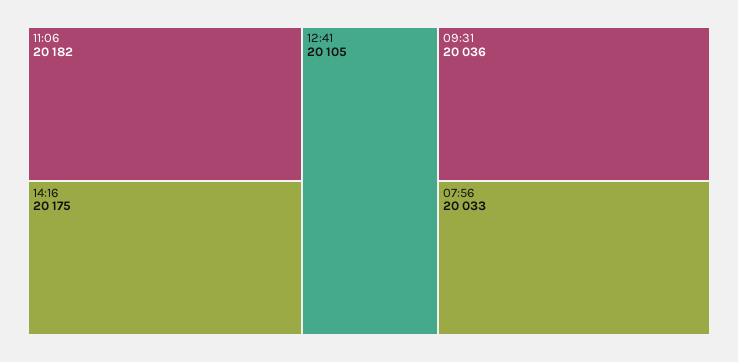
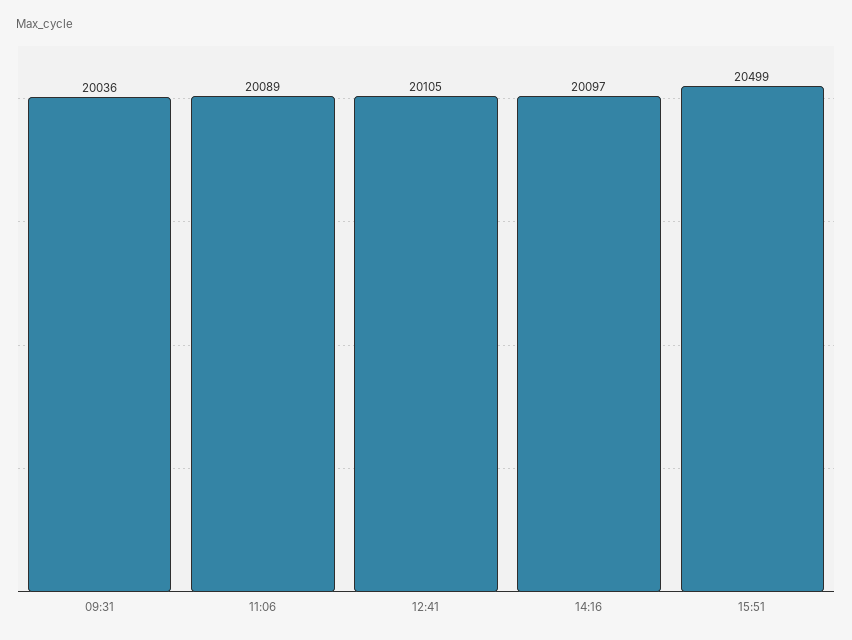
11:06: 20182 -> 20089
14:16: 20175 -> 20097
07:56: 20033 -> none
15:51: none -> 20499

